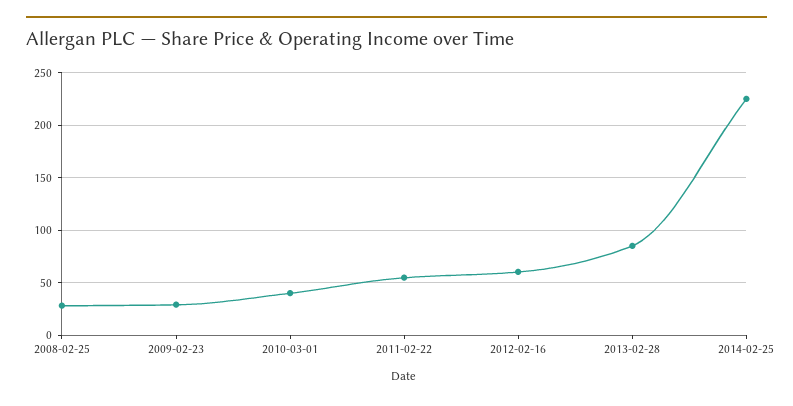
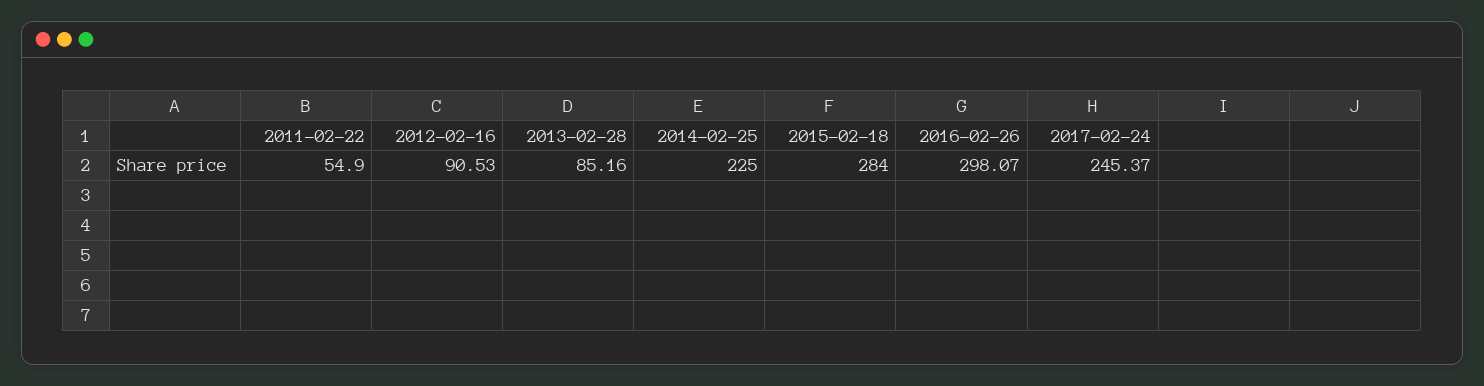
2008-02-25: 30 -> none
2009-02-23: 30 -> none
2010-03-01: 40 -> none
2012-02-16: 60 -> 90.53
2015-02-18: none -> 284
2016-02-26: none -> 298.07
2017-02-24: none -> 245.37

